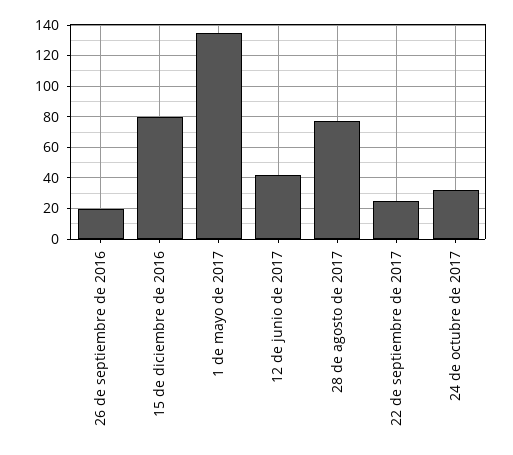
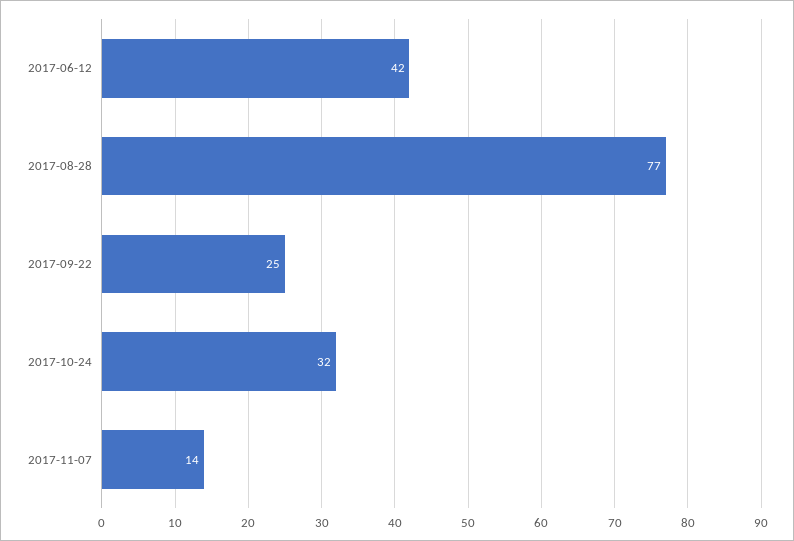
26 de septiembre de 2016: 20 -> none
15 de diciembre de 2016: 80 -> none
1 de mayo de 2017: 135 -> none
2017-11-07: none -> 14

